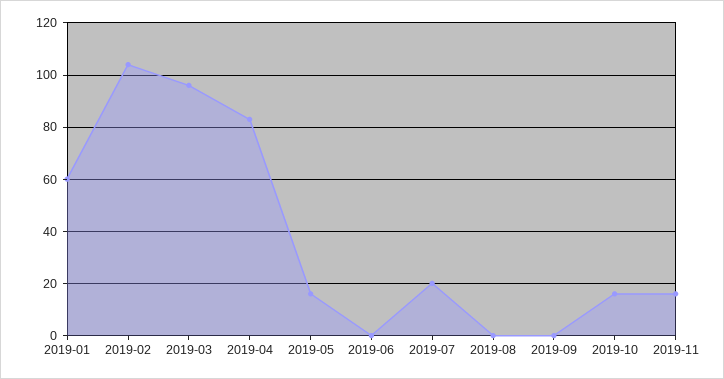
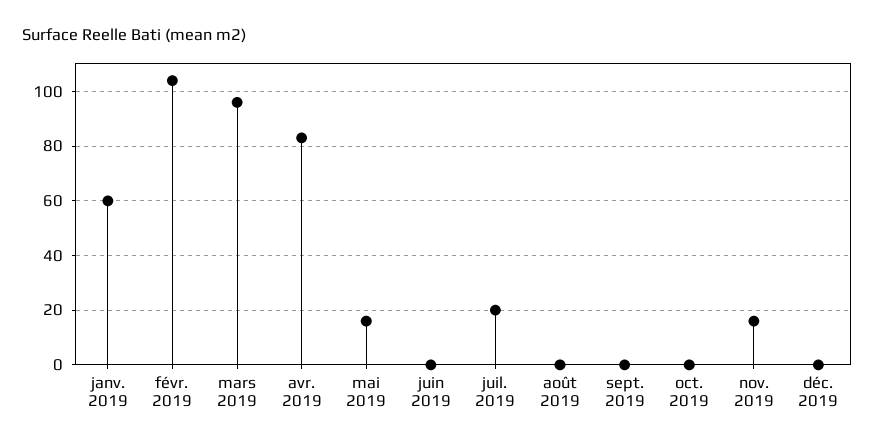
2019-10: 15 -> 0
déc. 2019: none -> 0

